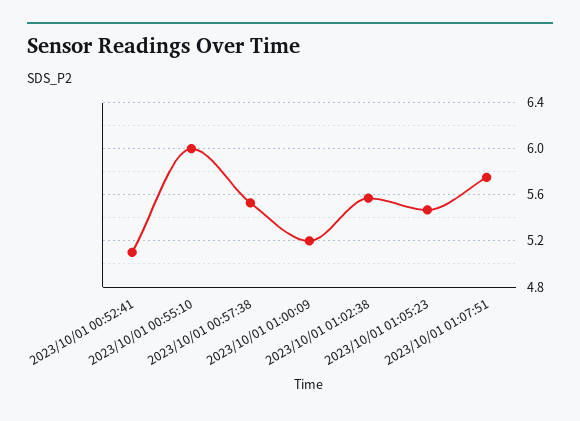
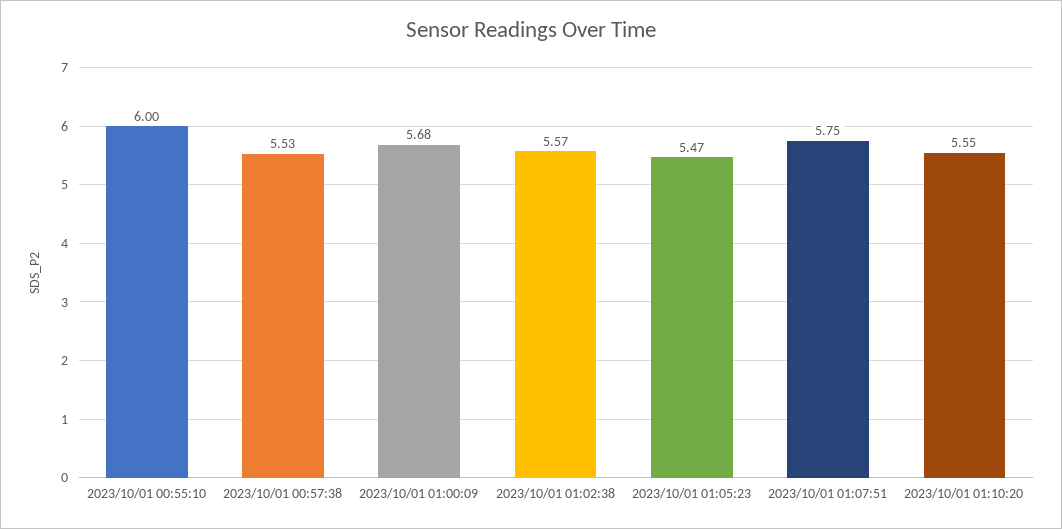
2023/10/01 00:52:41: 5.1 -> none
2023/10/01 01:00:09: 5.2 -> 5.68
2023/10/01 01:10:20: none -> 5.55

